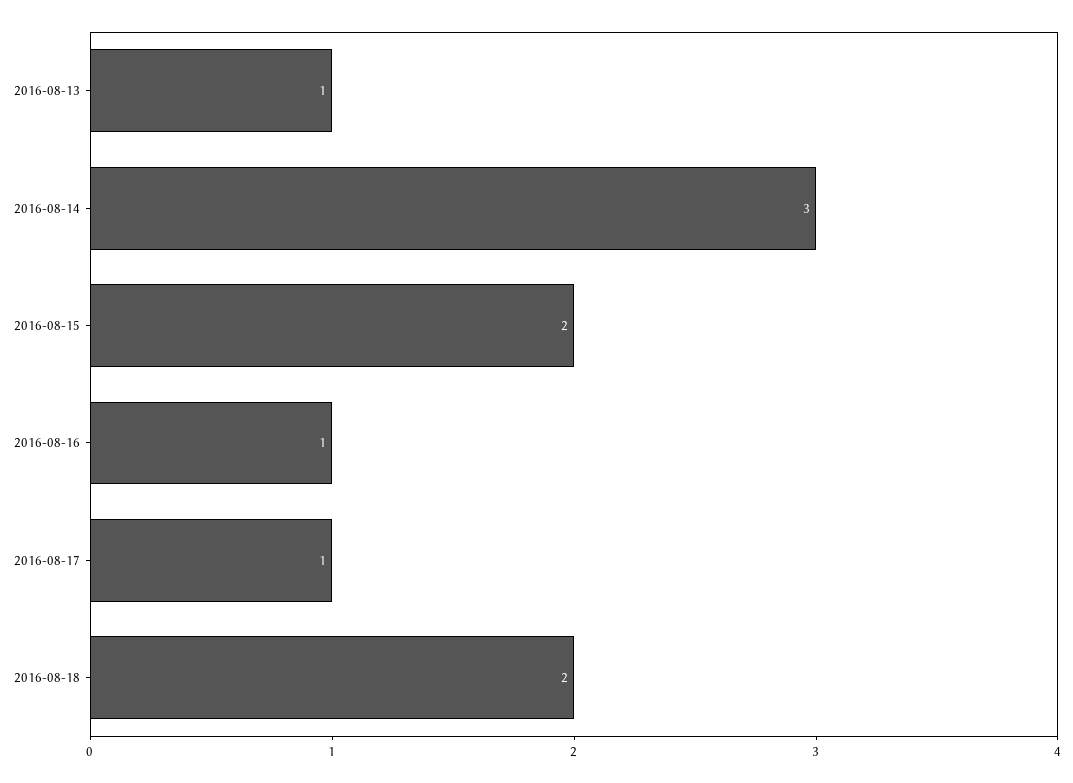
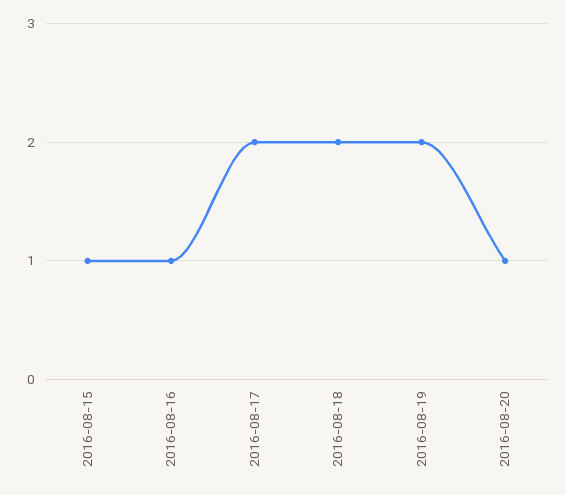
2016-08-13: 1 -> none
2016-08-14: 3 -> none
2016-08-15: 2 -> 1
2016-08-17: 1 -> 2
2016-08-19: none -> 2
2016-08-20: none -> 1

